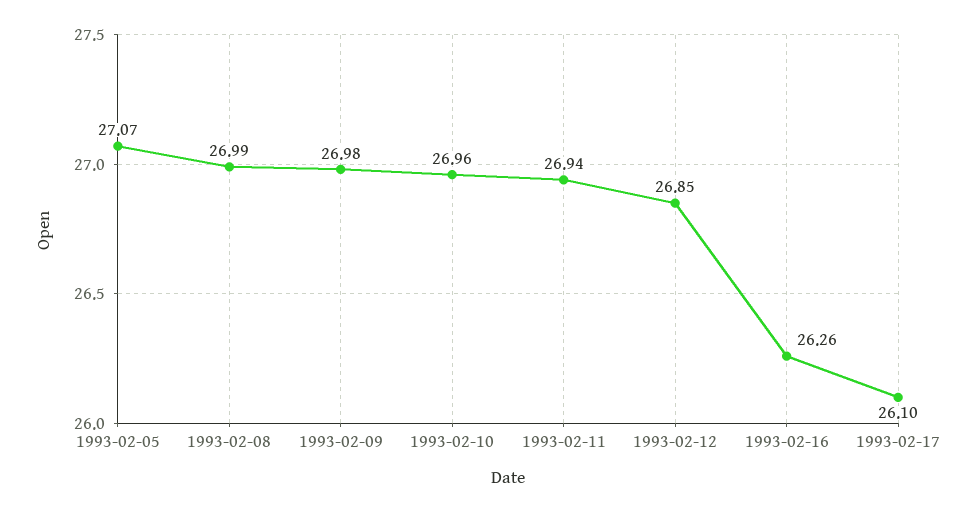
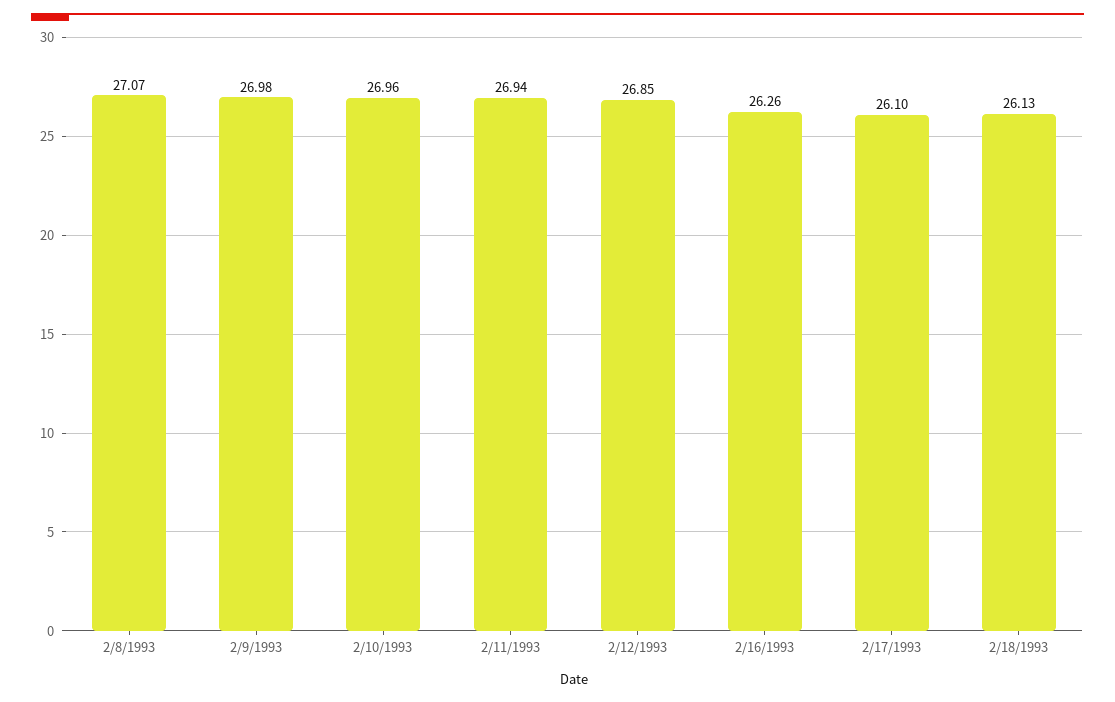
1993-02-05: 27.07 -> none
1993-02-08: 26.99 -> 27.07
2/18/1993: none -> 26.13

